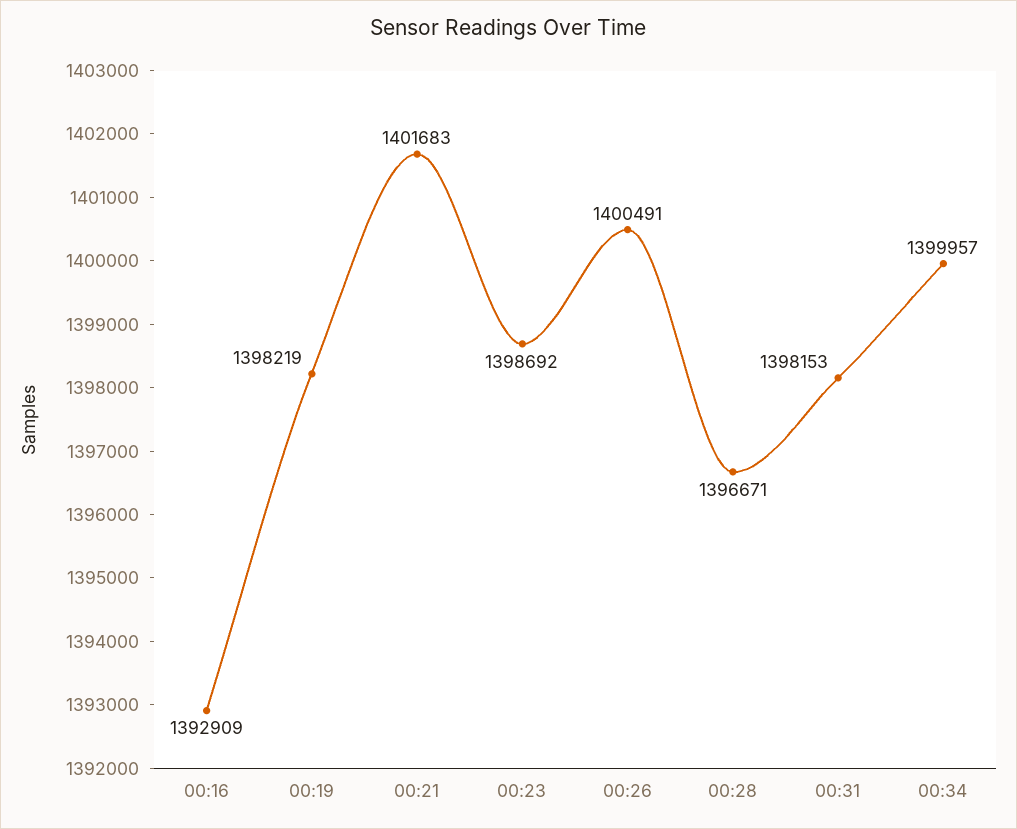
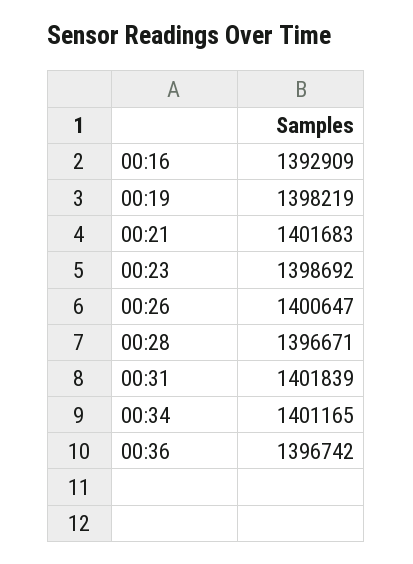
00:26: 1400491 -> 1400647
00:31: 1398153 -> 1401839
00:34: 1399957 -> 1401165
00:36: none -> 1396742

